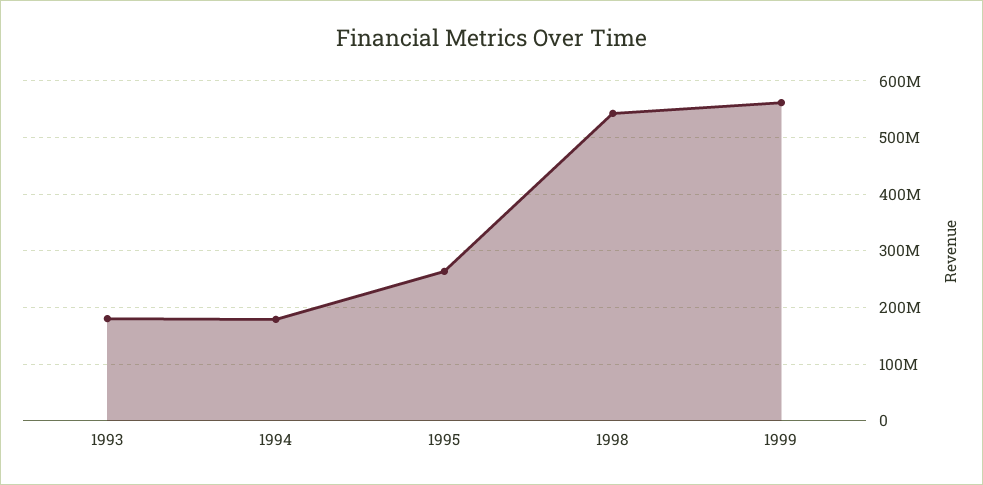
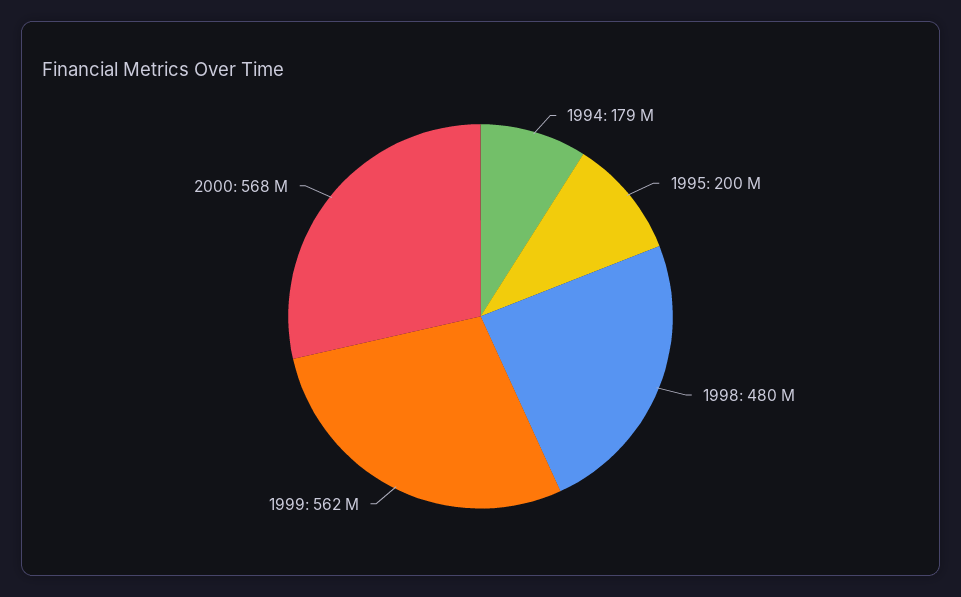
1993: 180000000 -> none
1995: 260000000 -> 200000000
1998: 540000000 -> 480000000
2000: none -> 568000000

